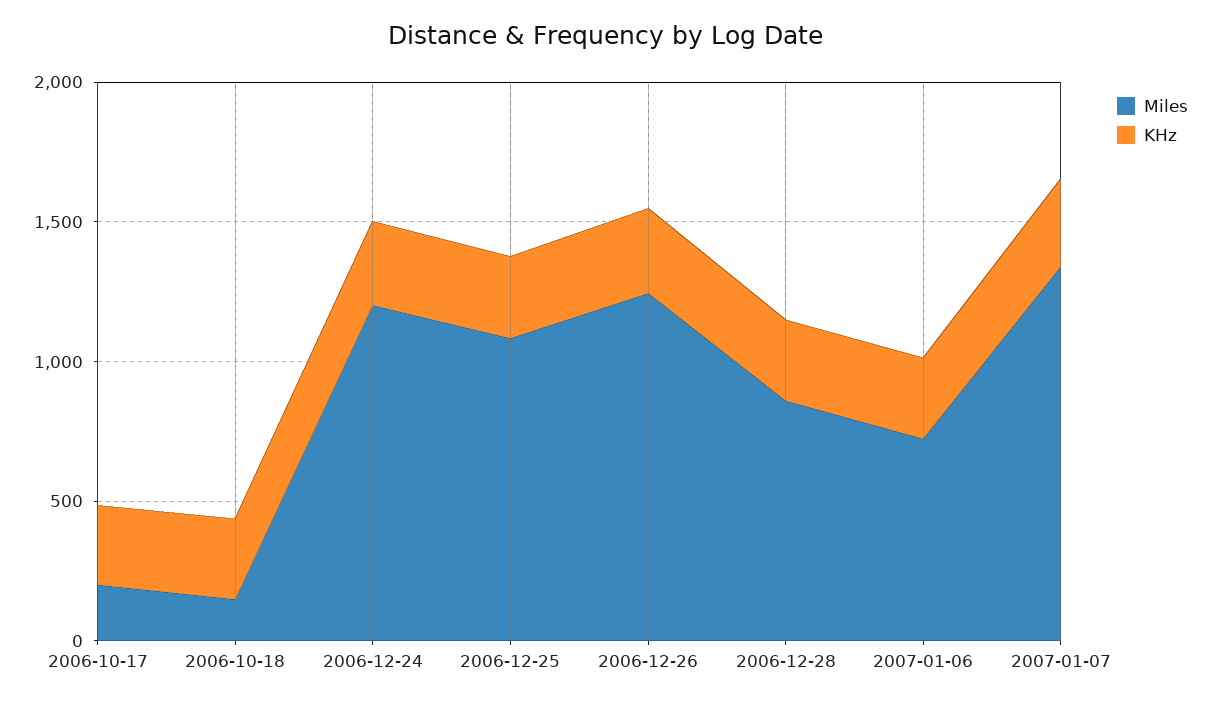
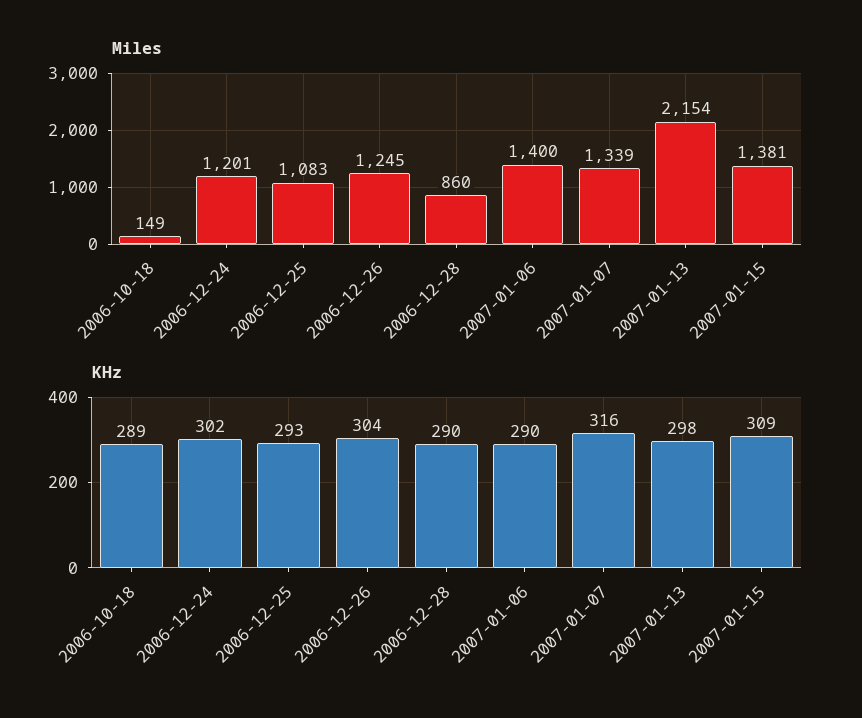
Miles, 2006-10-17: 200 -> none
KHz, 2006-10-17: 300 -> none
Miles, 2007-01-06: 700 -> 1400
Miles, 2007-01-13: none -> 2154
Miles, 2007-01-15: none -> 1381
KHz, 2007-01-13: none -> 298
KHz, 2007-01-15: none -> 309

